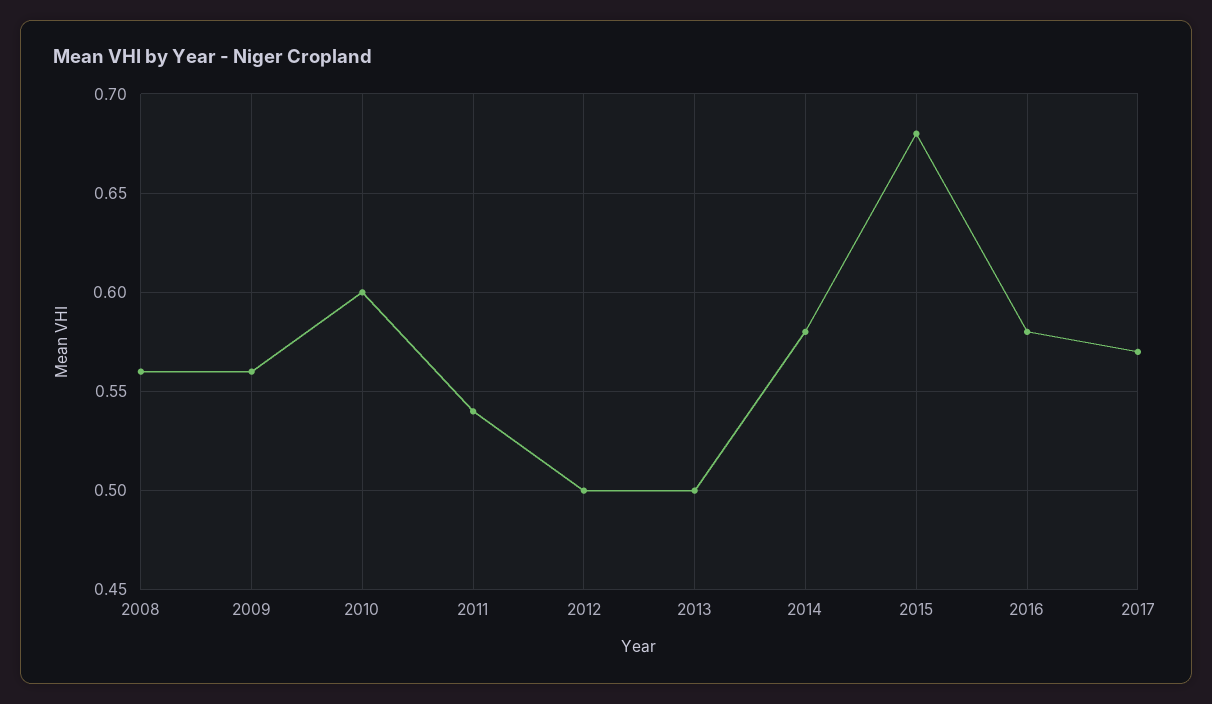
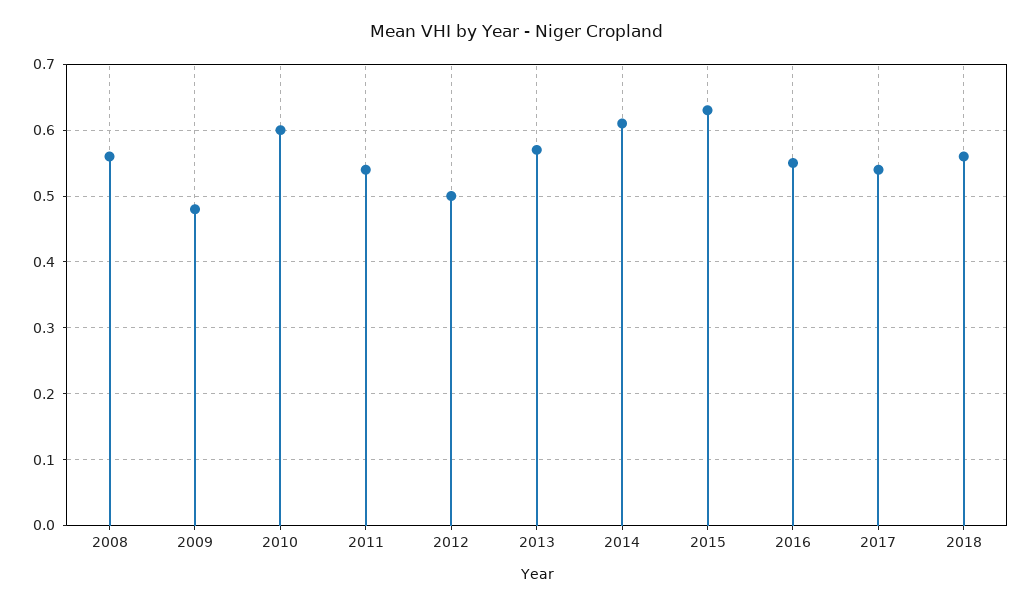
2009: 0.56 -> 0.48
2013: 0.5 -> 0.57
2014: 0.58 -> 0.61
2015: 0.68 -> 0.63
2016: 0.58 -> 0.55
2017: 0.57 -> 0.54
2018: none -> 0.56

